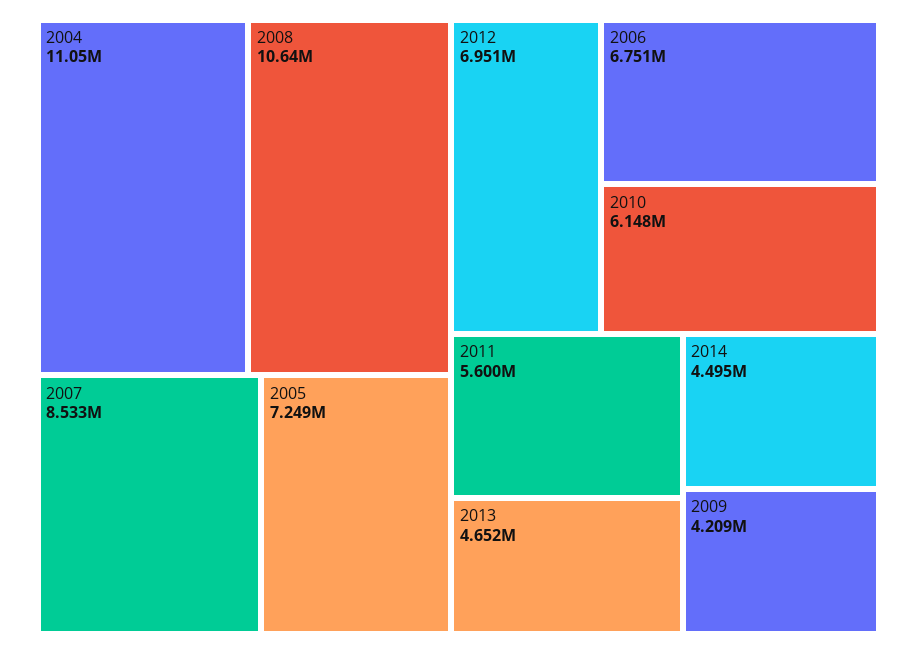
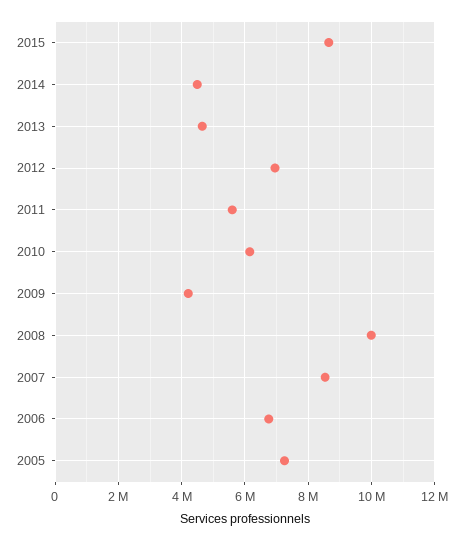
2004: 11050000 -> none
2008: 10640000 -> 10000000
2015: none -> 8600000

